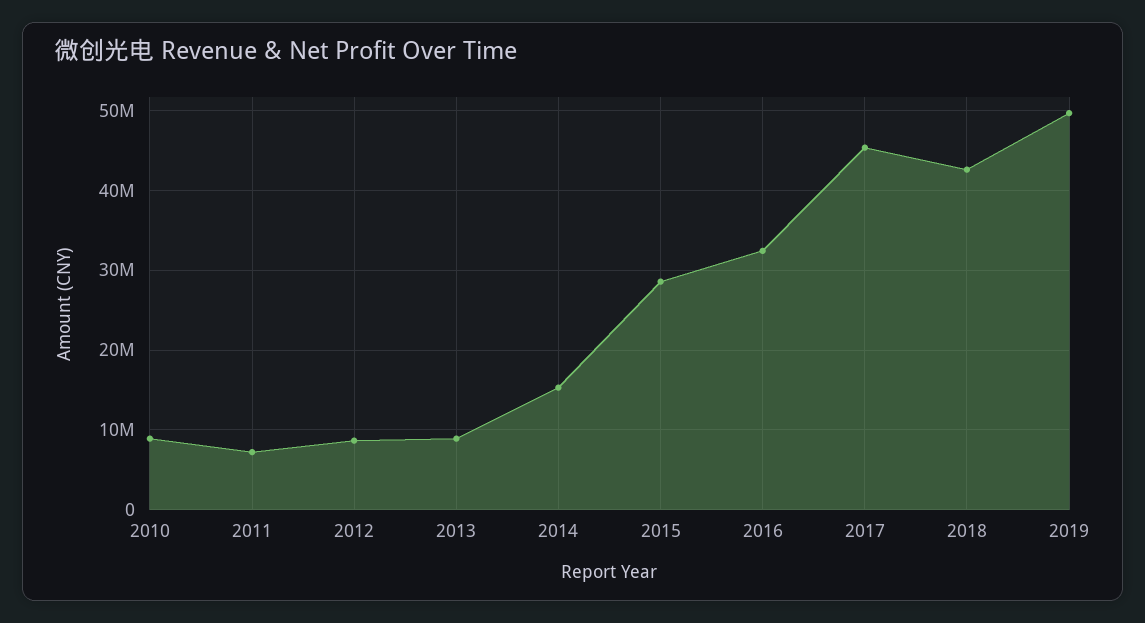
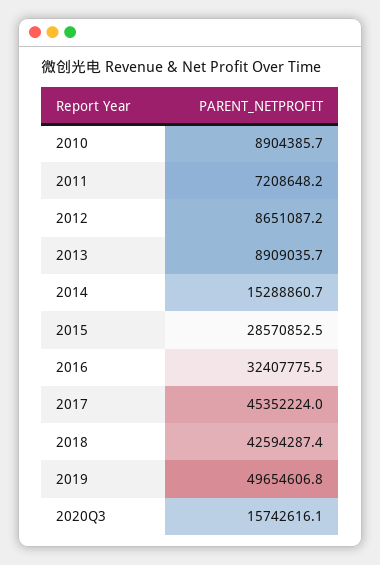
2020Q3: none -> 15742616.1

